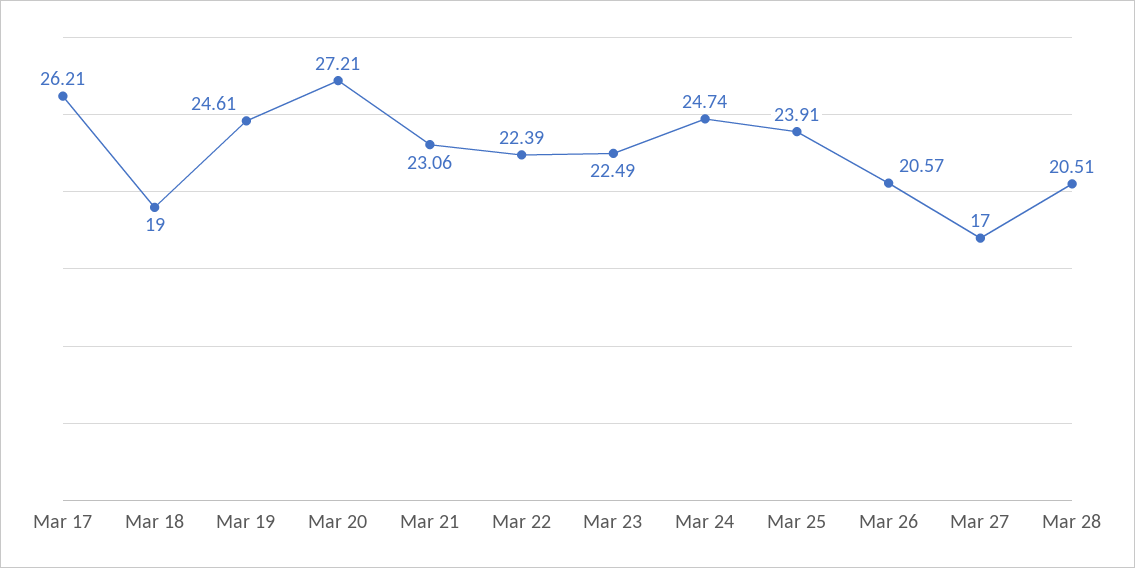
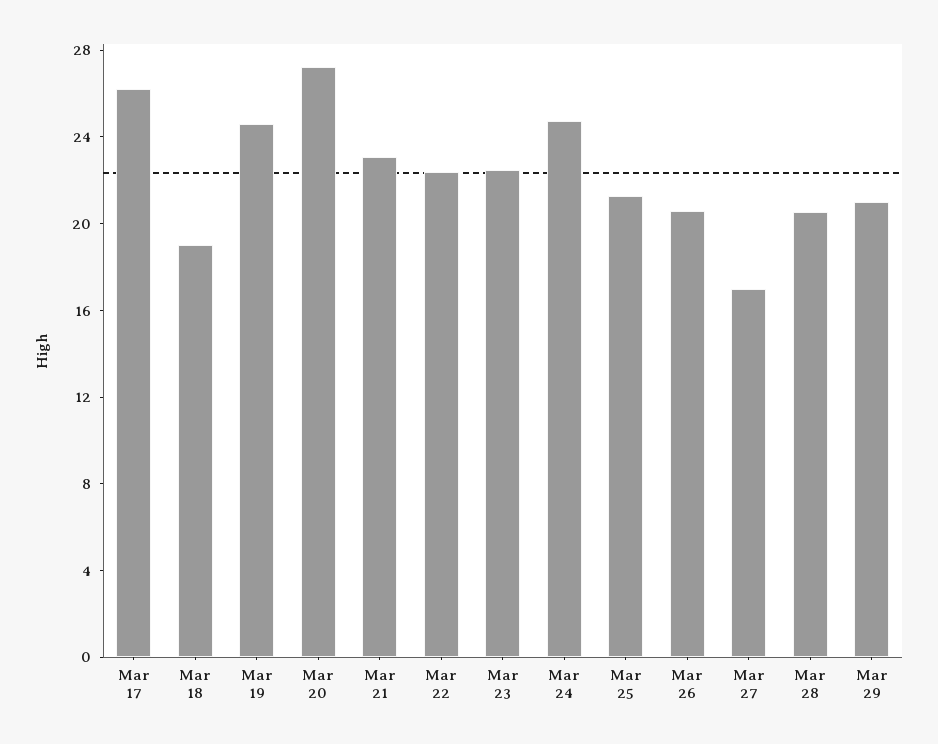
Mar 25: 23.91 -> 21
Mar 29: none -> 21

